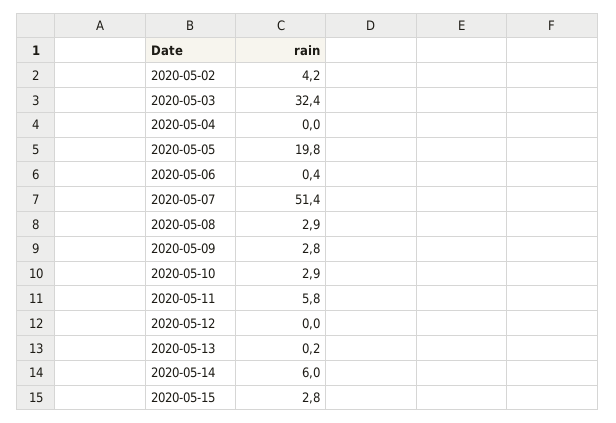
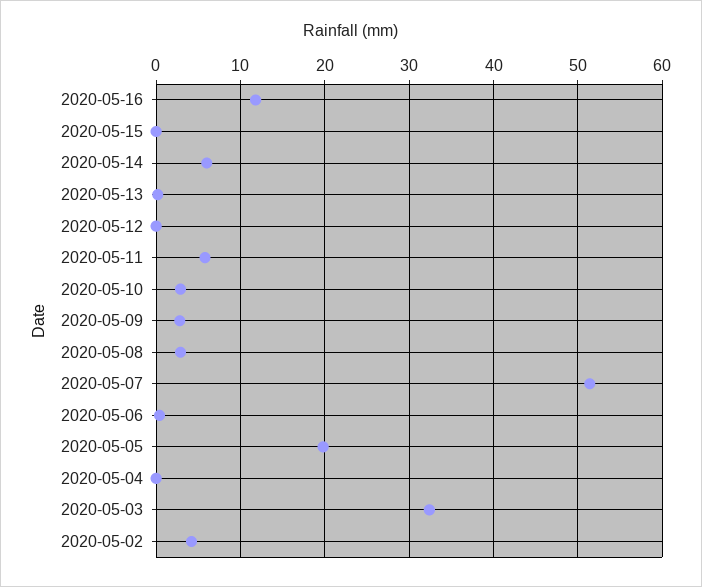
2020-05-15: 2.8 -> 0
2020-05-16: none -> 12

